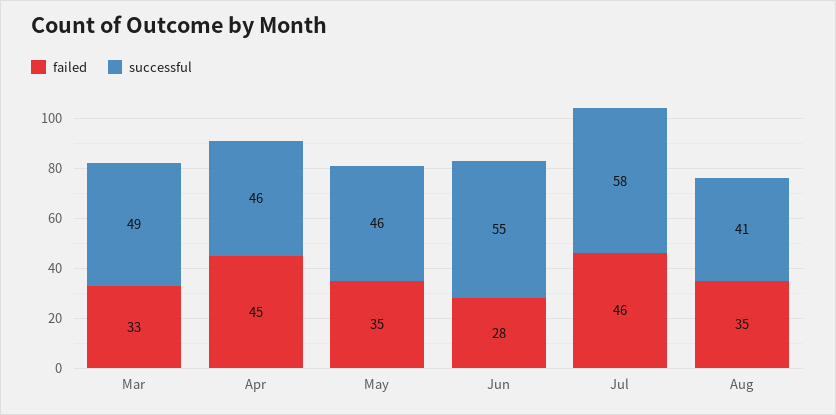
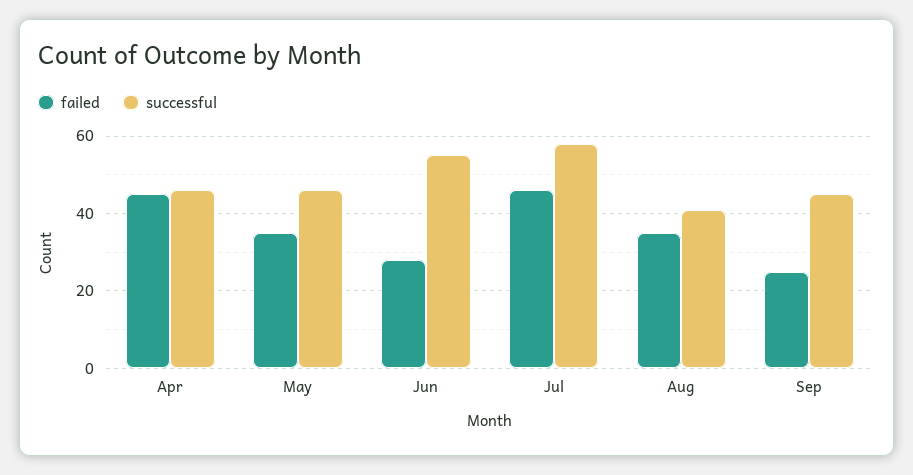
failed, Mar: 33 -> none
successful, Mar: 49 -> none
failed, Sep: none -> 25
successful, Sep: none -> 45

